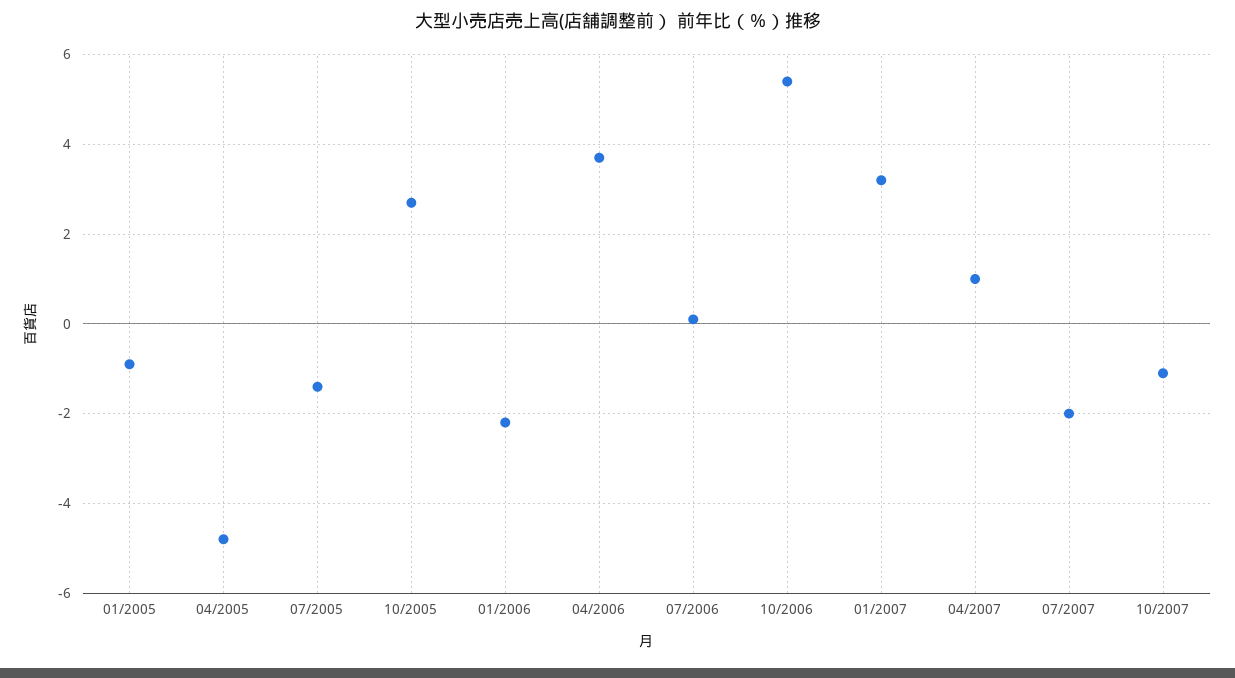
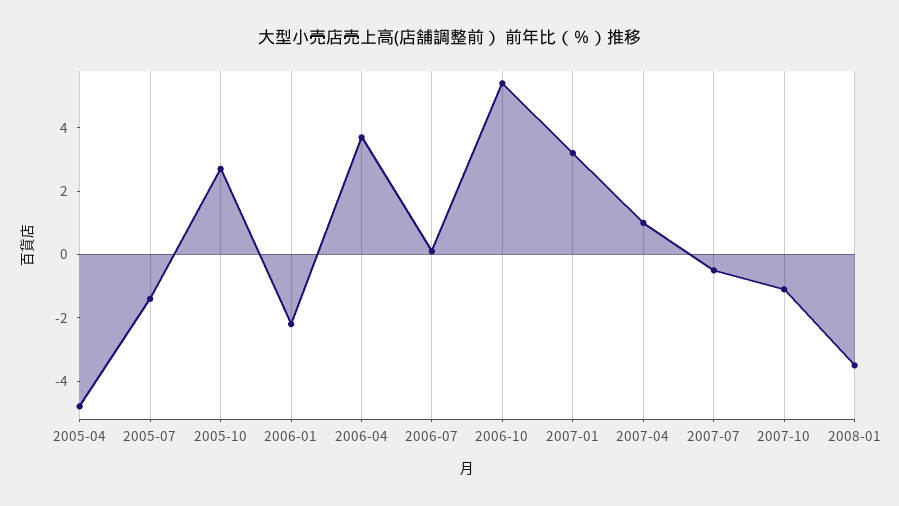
01/2005: -1 -> none
07/2007: -2 -> -0.5
2008-01: none -> -3.5

